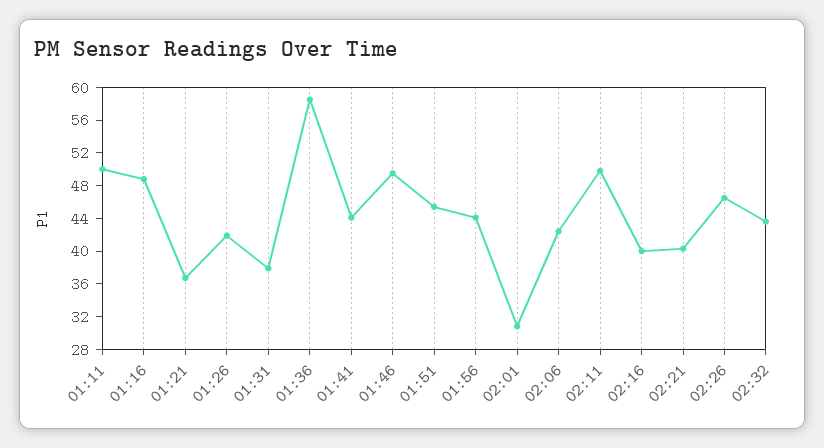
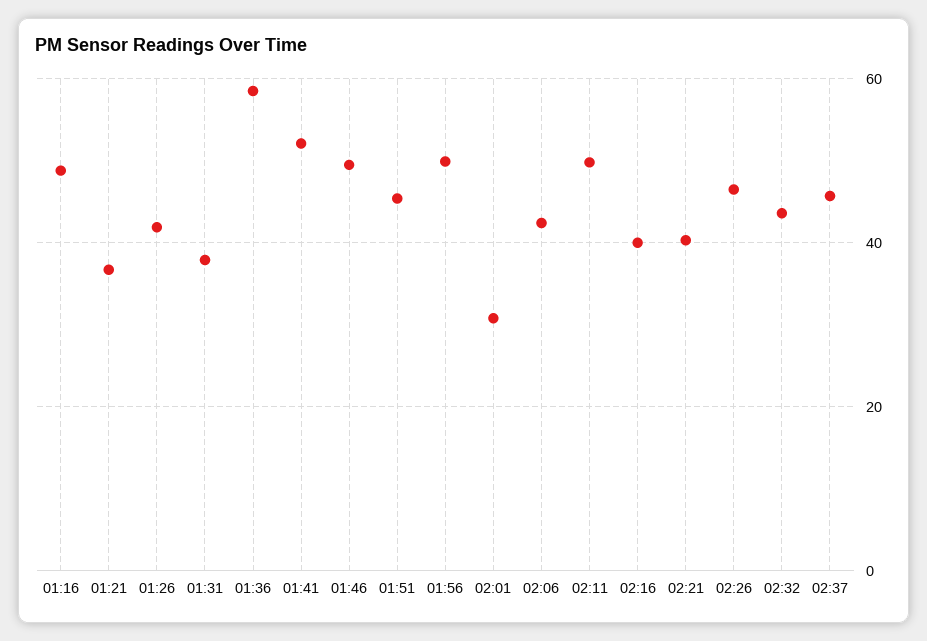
01:11: 50 -> none
01:41: 44 -> 52
01:56: 44 -> 50
02:37: none -> 46

